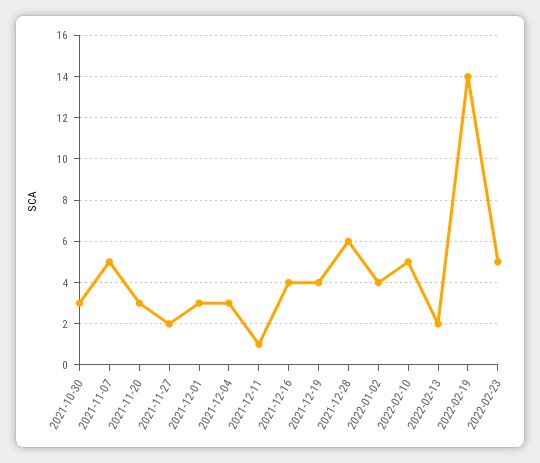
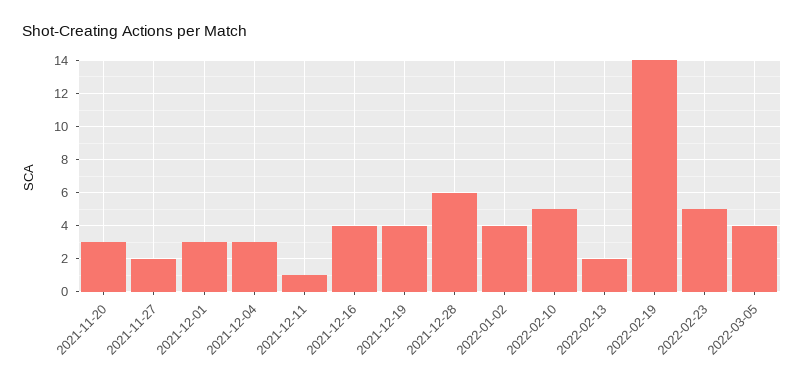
2021-10-30: 3 -> none
2021-11-07: 5 -> none
2022-03-05: none -> 4

